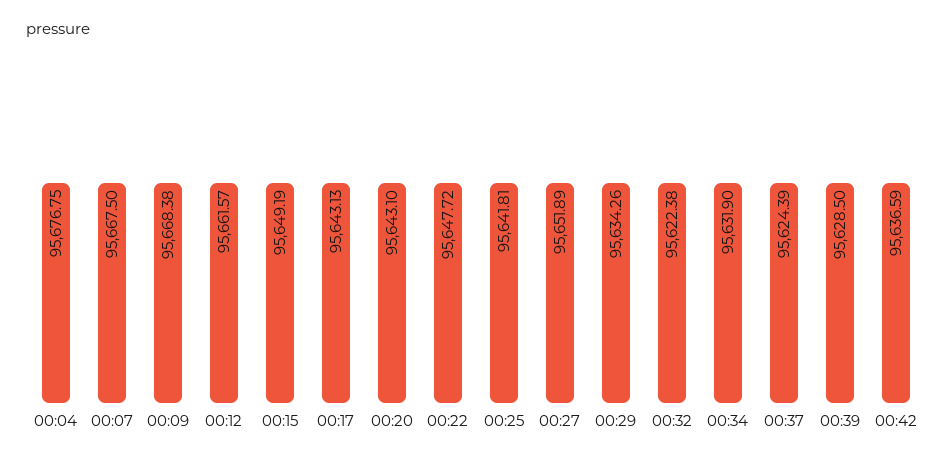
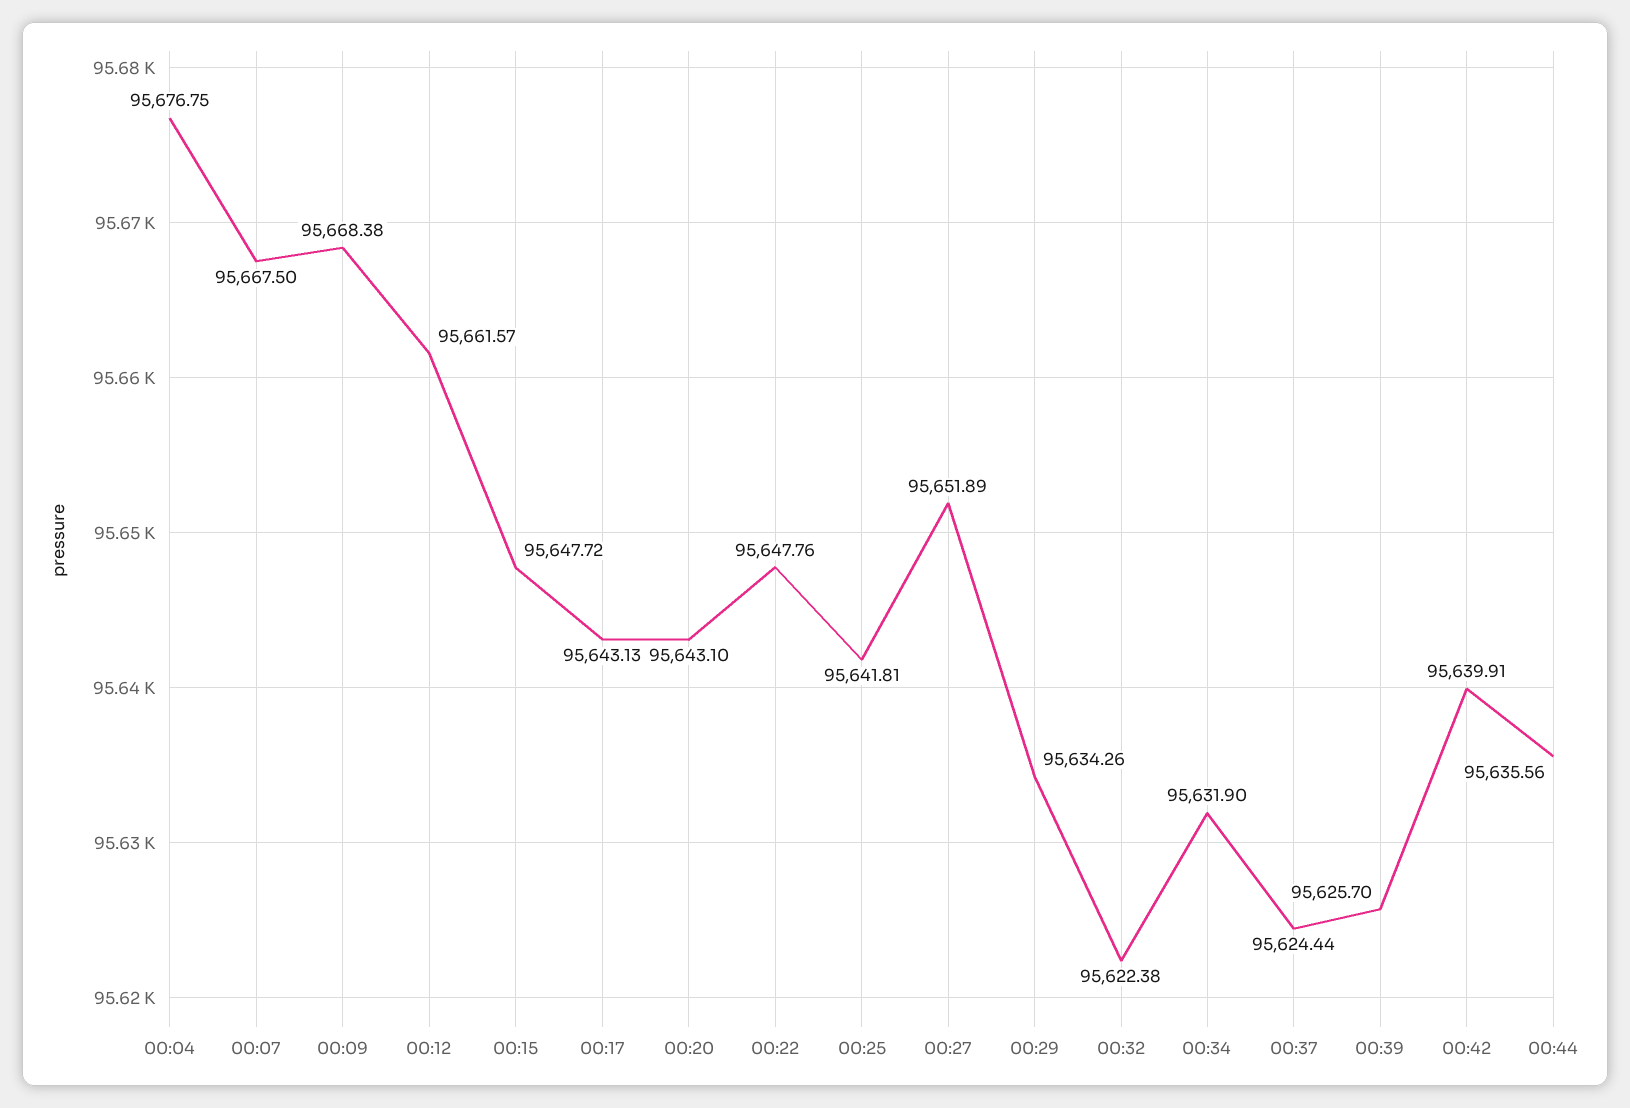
00:15: 95649.19 -> 95647.72
00:22: 95647.72 -> 95647.76
00:37: 95624.39 -> 95624.44
00:39: 95628.5 -> 95625.7
00:42: 95636.59 -> 95639.91
00:44: none -> 95635.56

